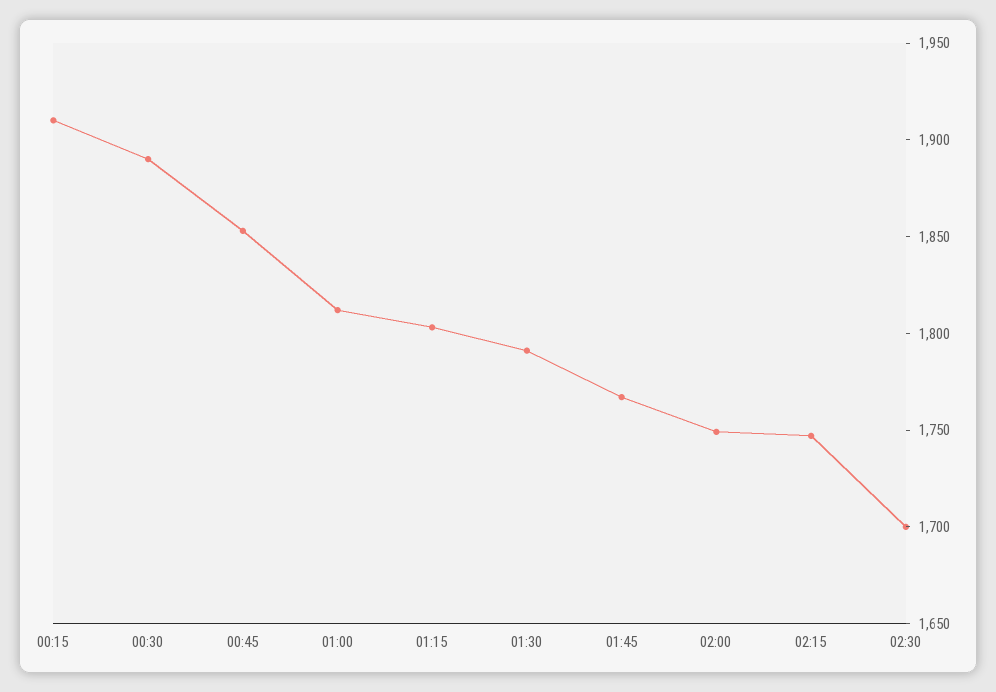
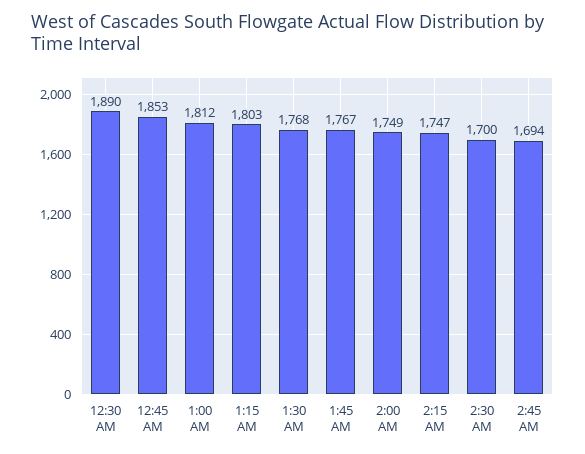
00:15: 1910 -> none
01:30: 1790 -> 1768
2:45 AM: none -> 1694

